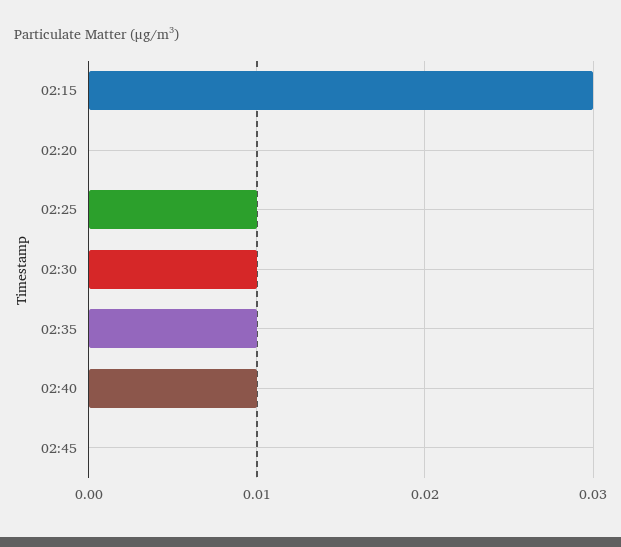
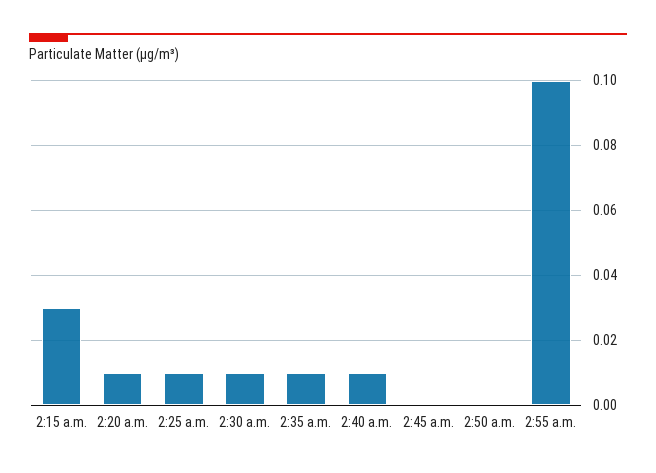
02:20: 0 -> 0.01
2:50 a.m.: none -> 0
2:55 a.m.: none -> 0.1

